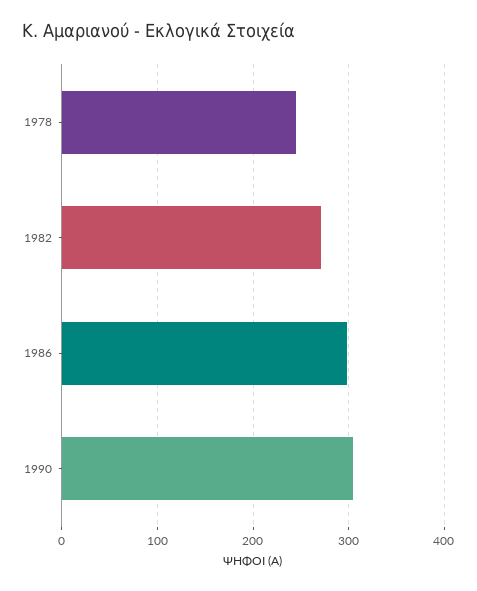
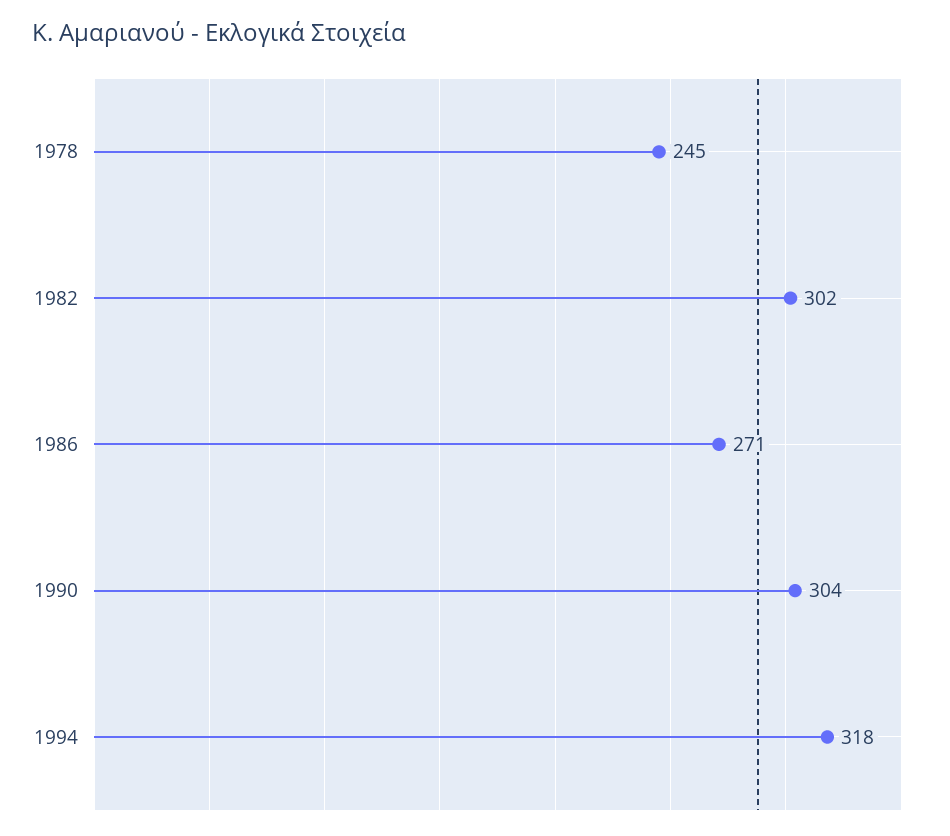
1982: 270 -> 302
1986: 300 -> 271
1994: none -> 318

